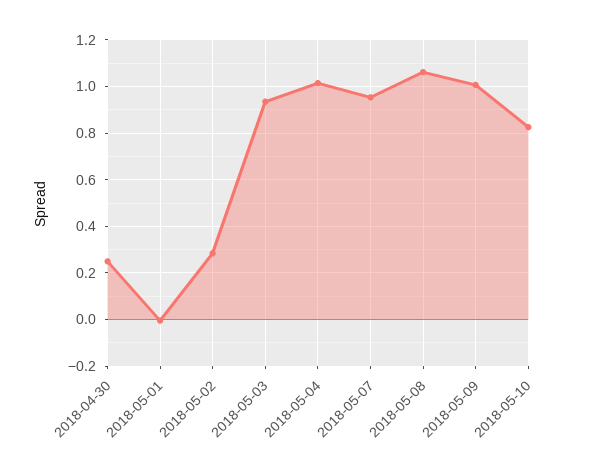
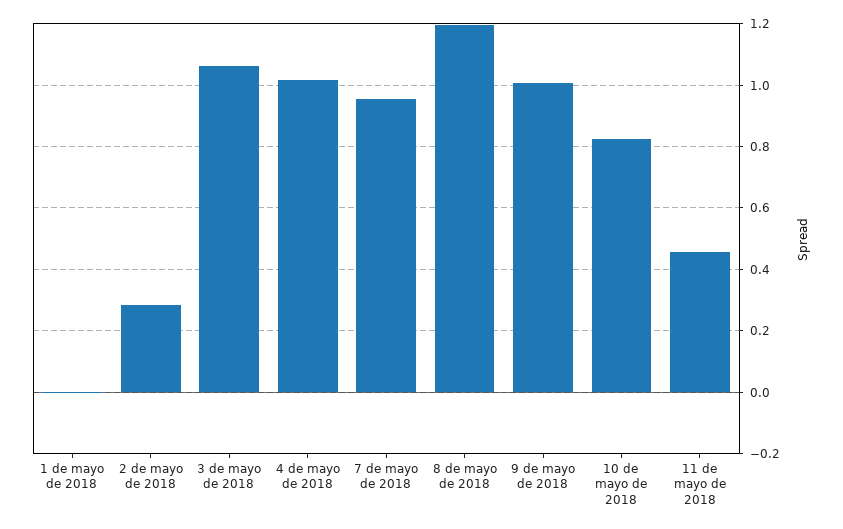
2018-04-30: 0.25 -> none
2018-05-03: 0.95 -> 1.06
2018-05-08: 1.05 -> 1.2
11 de mayo de 2018: none -> 0.46

